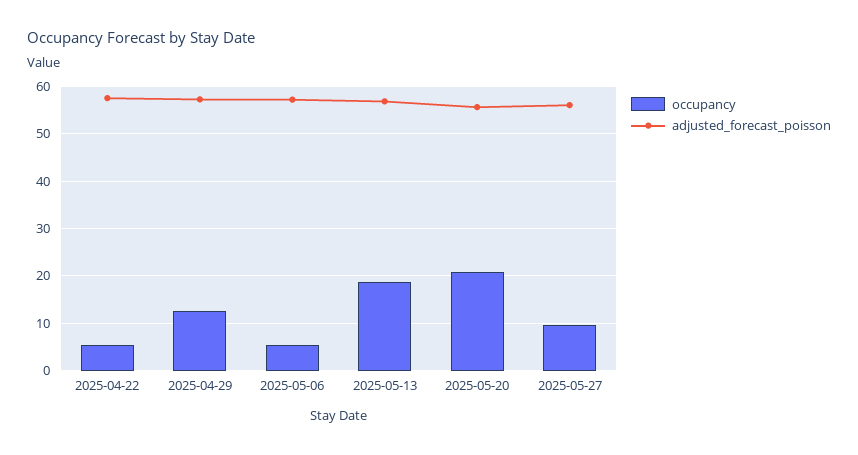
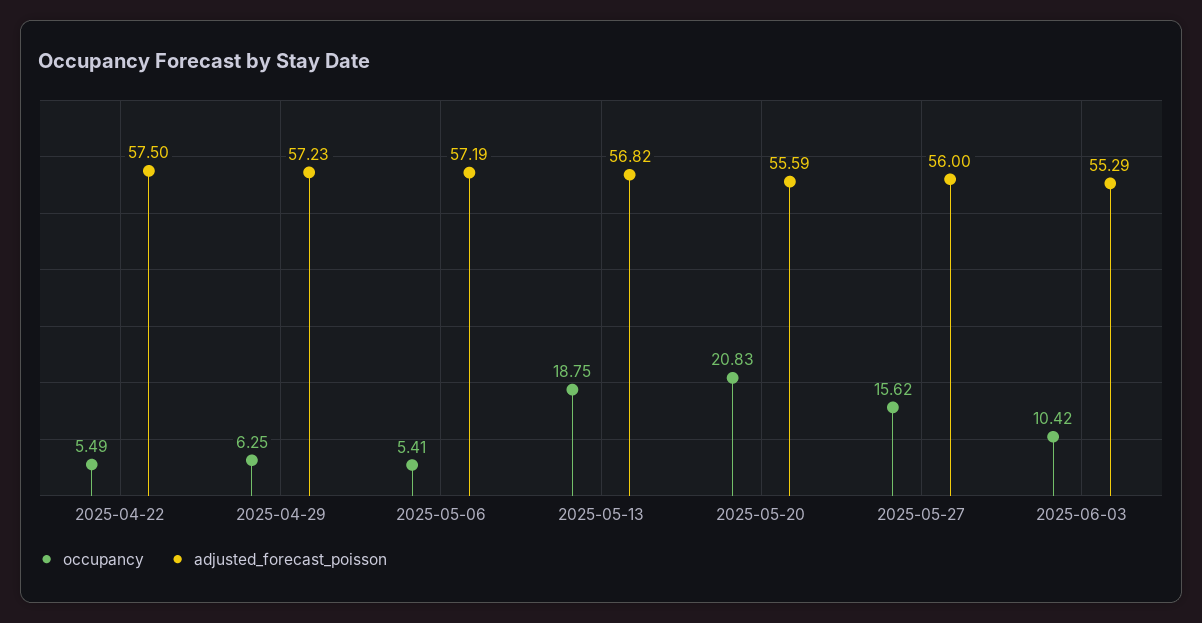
occupancy, 2025-04-29: 12 -> 6.25
occupancy, 2025-05-27: 10 -> 15.62
occupancy, 2025-06-03: none -> 10.42
adjusted_forecast_poisson, 2025-06-03: none -> 55.29

